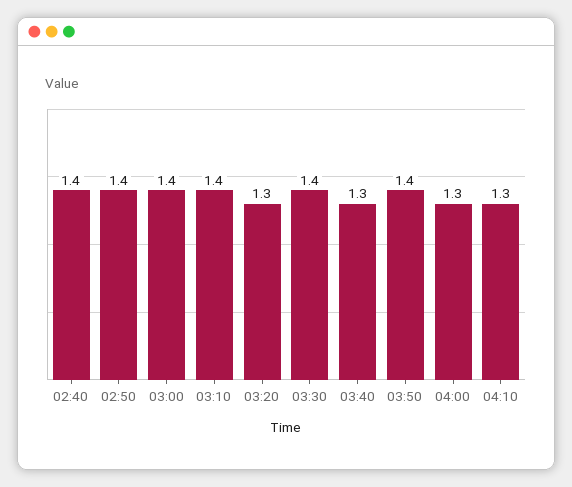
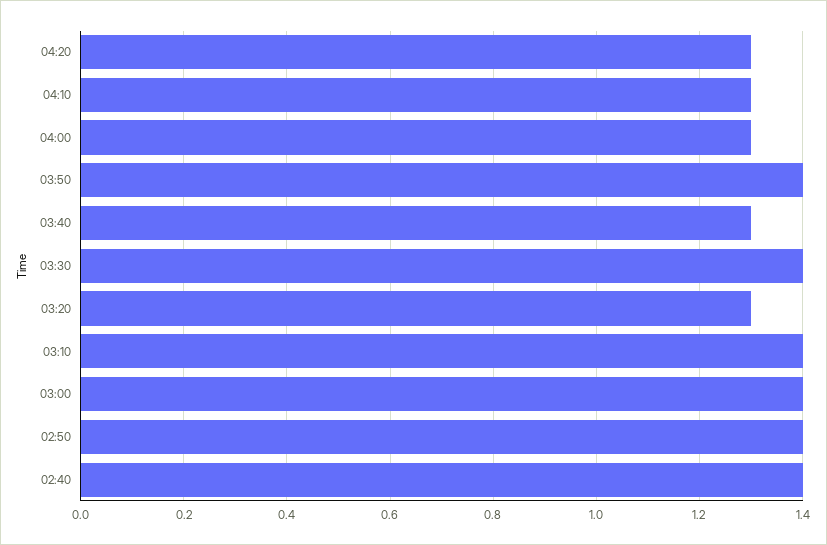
04:20: none -> 1.3

